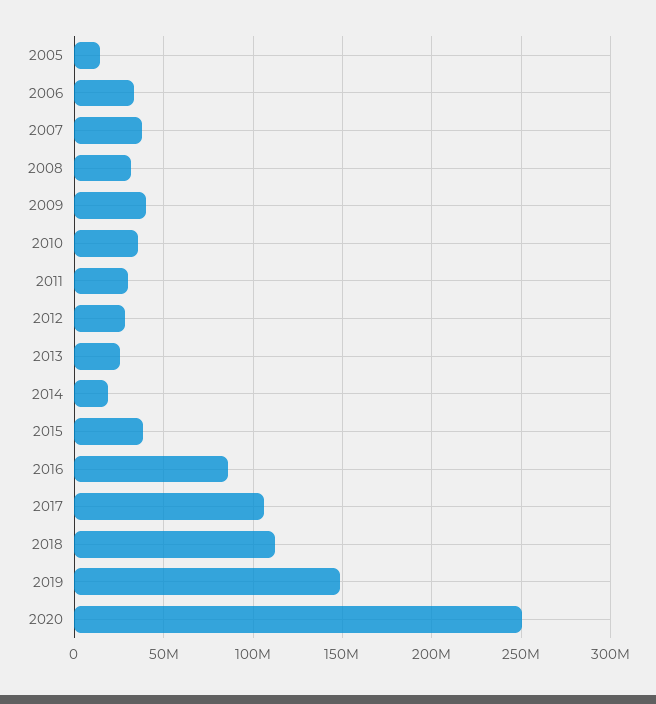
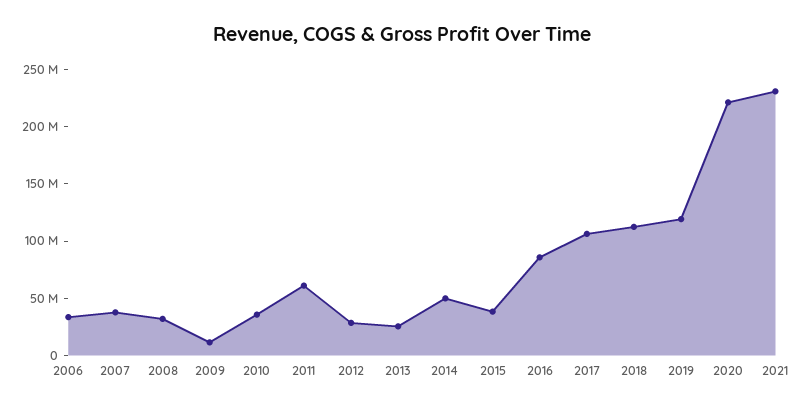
2005: 15000000 -> none
2009: 40000000 -> 10000000
2011: 30000000 -> 60000000
2014: 20000000 -> 50000000
2019: 150000000 -> 120000000
2020: 250000000 -> 220000000
2021: none -> 230000000

